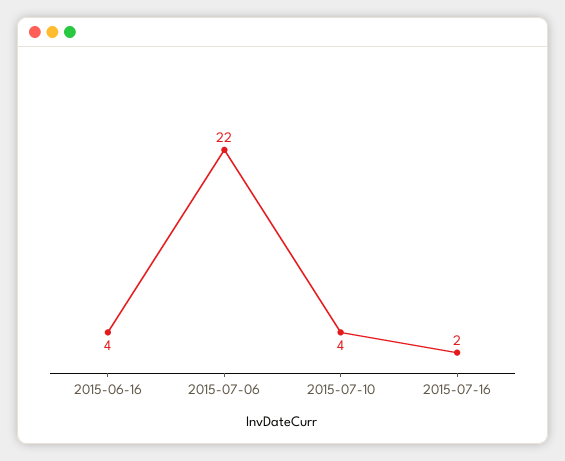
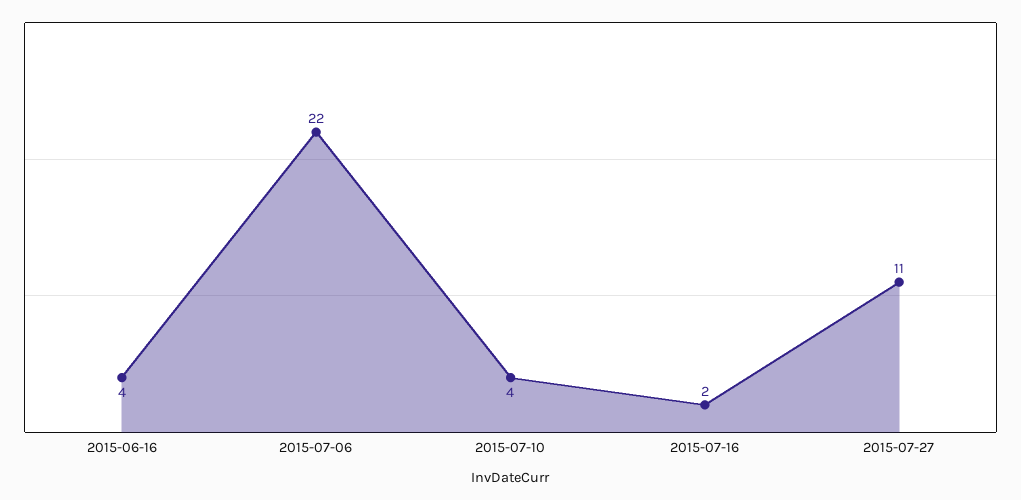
2015-07-27: none -> 11

